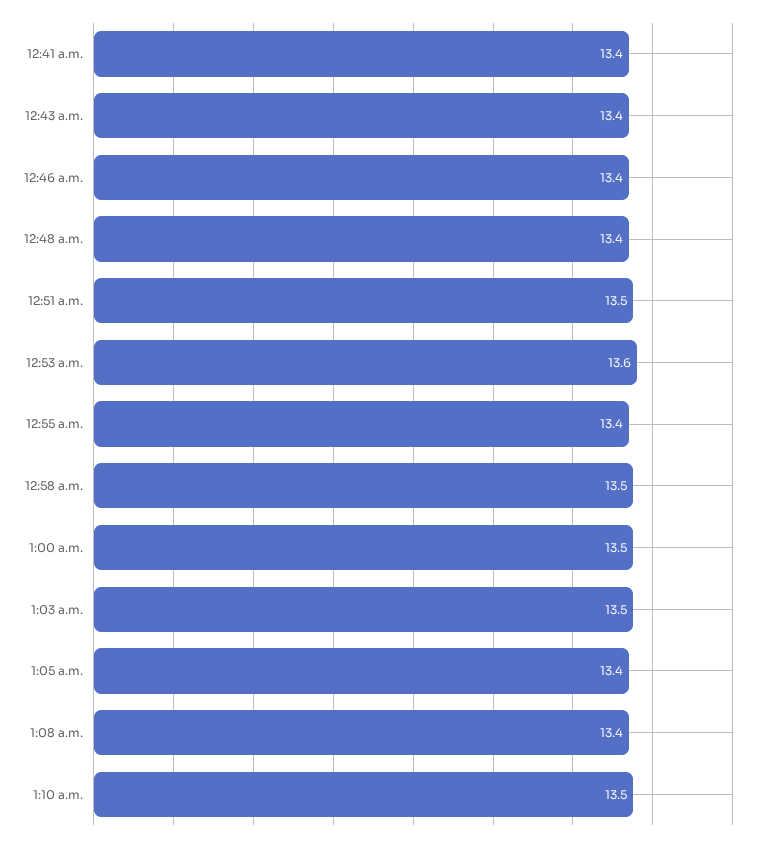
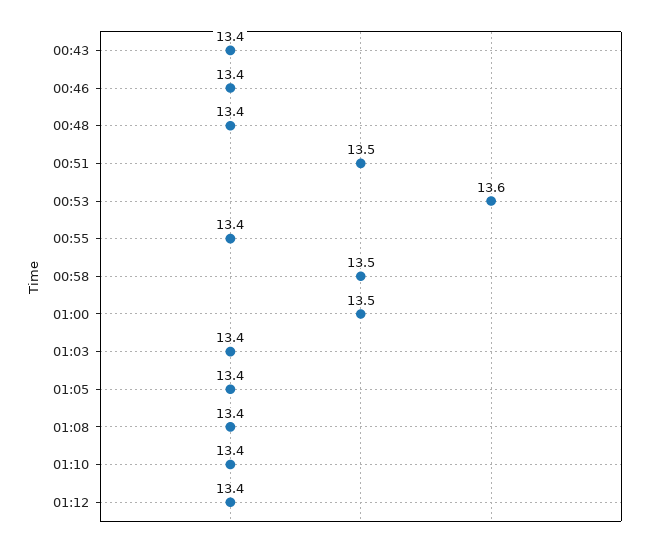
12:41 a.m.: 13.4 -> none
1:03 a.m.: 13.5 -> 13.4
1:10 a.m.: 13.5 -> 13.4
01:12: none -> 13.4

